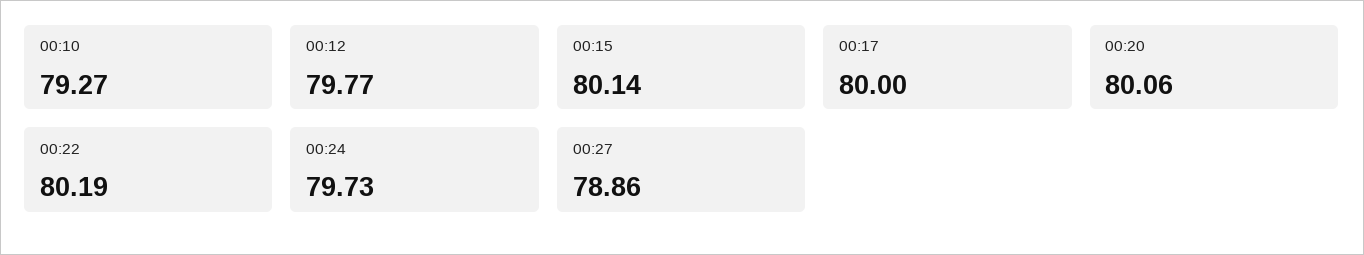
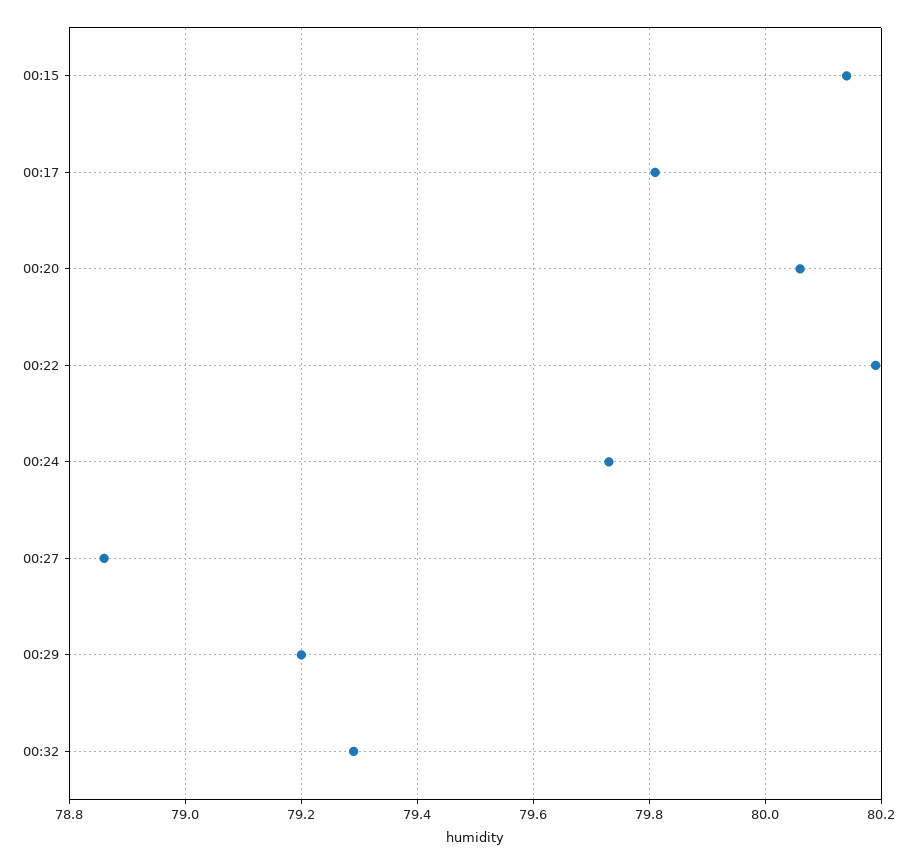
00:10: 79.27 -> none
00:12: 79.77 -> none
00:17: 80 -> 79.8
00:29: none -> 79.2
00:32: none -> 79.3

